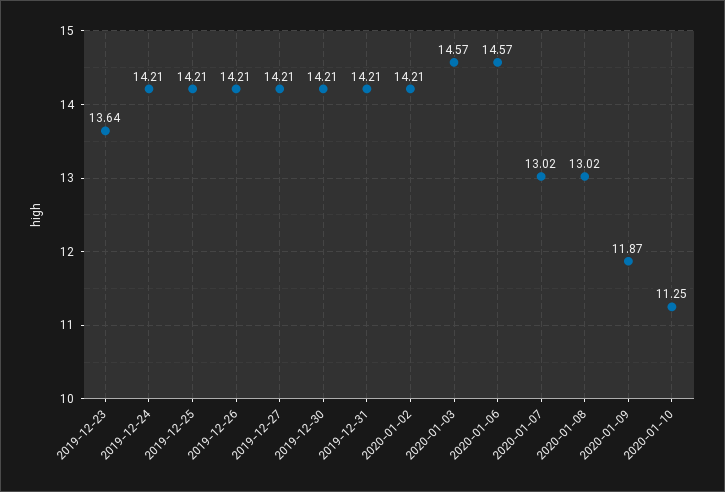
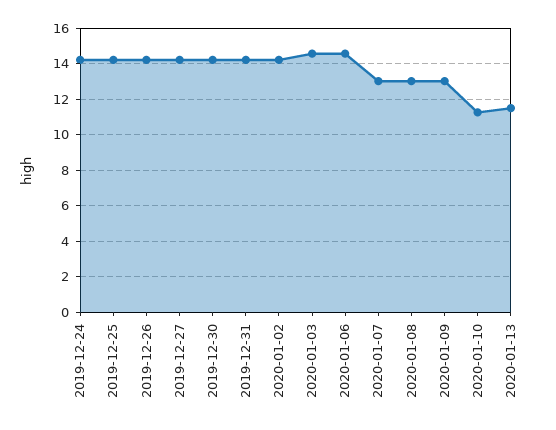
2019-12-23: 13.64 -> none
2020-01-09: 11.87 -> 13
2020-01-13: none -> 11.5

